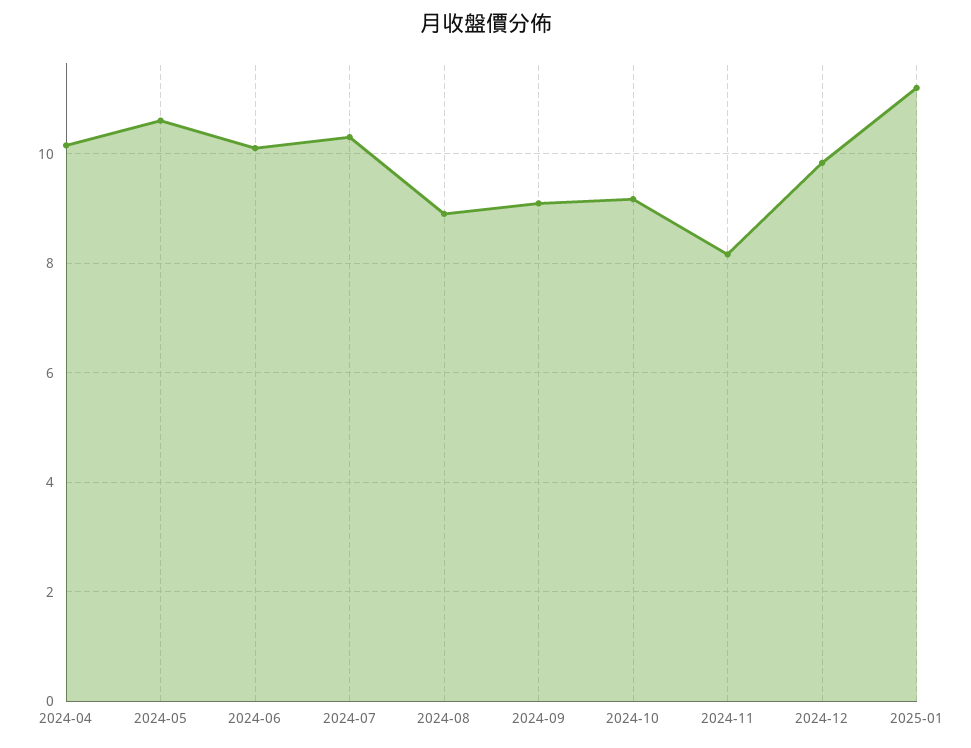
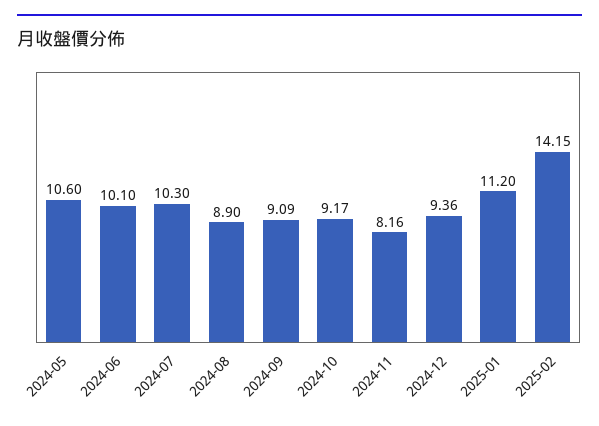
2024-04: 10.2 -> none
2024-12: 9.8 -> 9.36
2025-02: none -> 14.15

